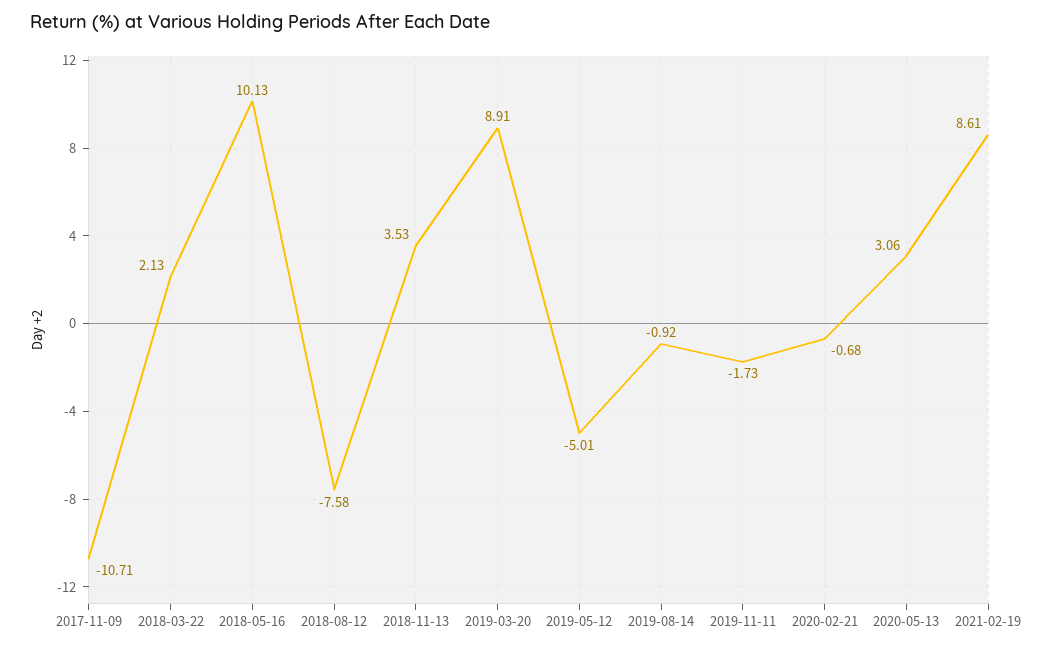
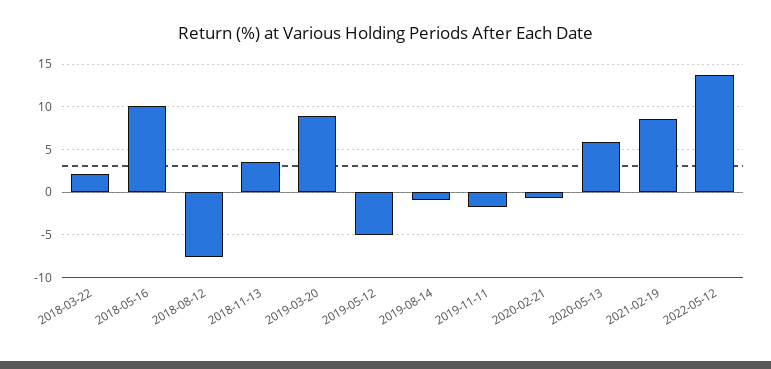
2017-11-09: -10.71 -> none
2020-05-13: 3.06 -> 6
2022-05-12: none -> 14

